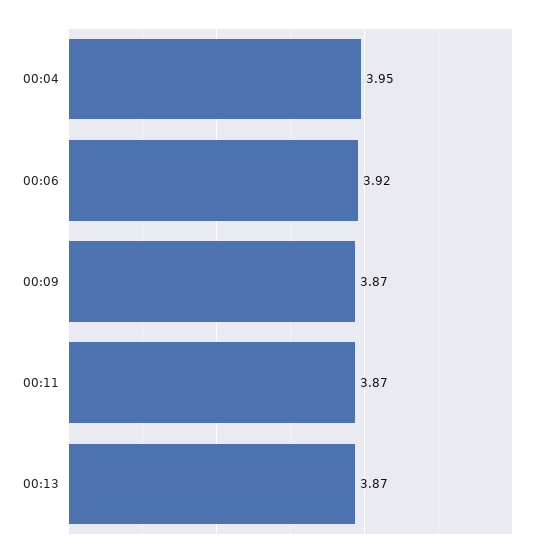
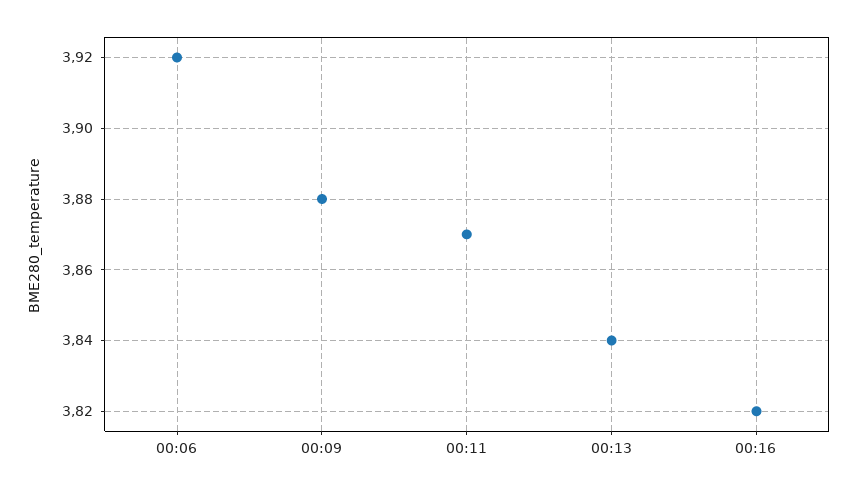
00:04: 3.95 -> none
00:09: 3.87 -> 3.88
00:13: 3.87 -> 3.84
00:16: none -> 3.82

